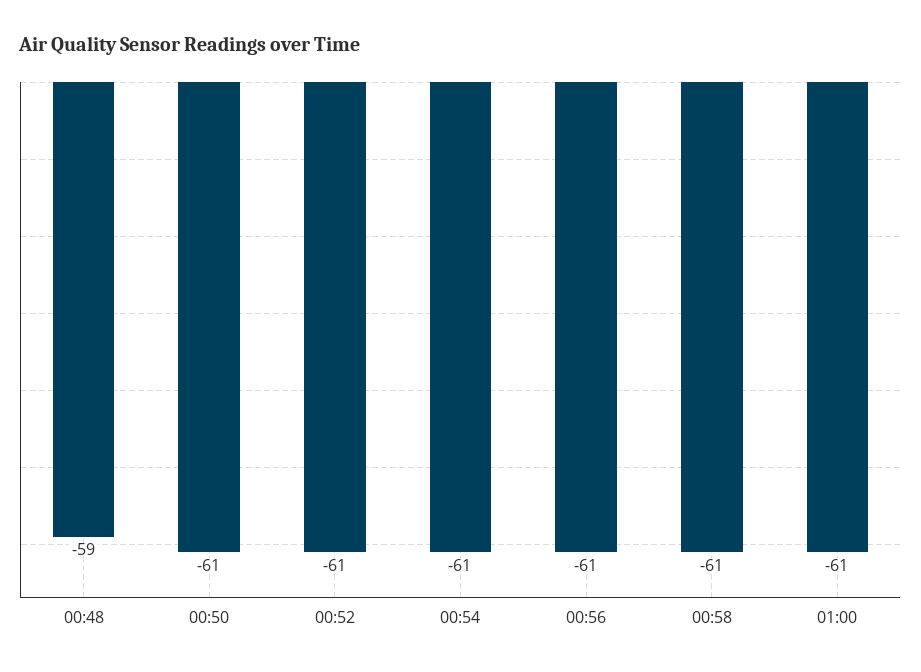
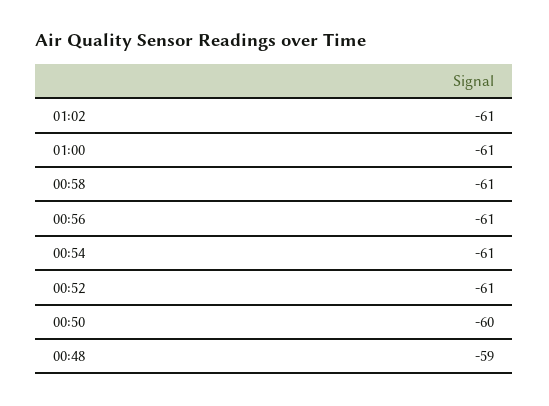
00:50: -61 -> -60
01:02: none -> -61

